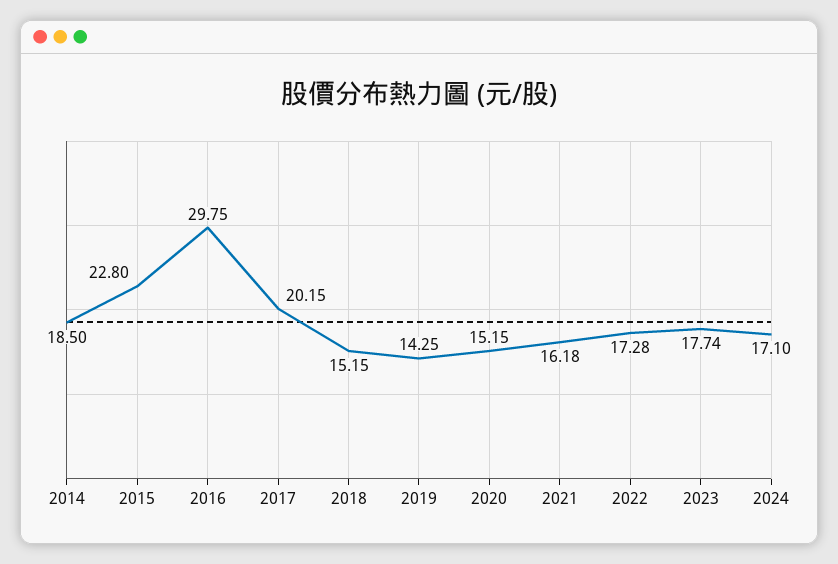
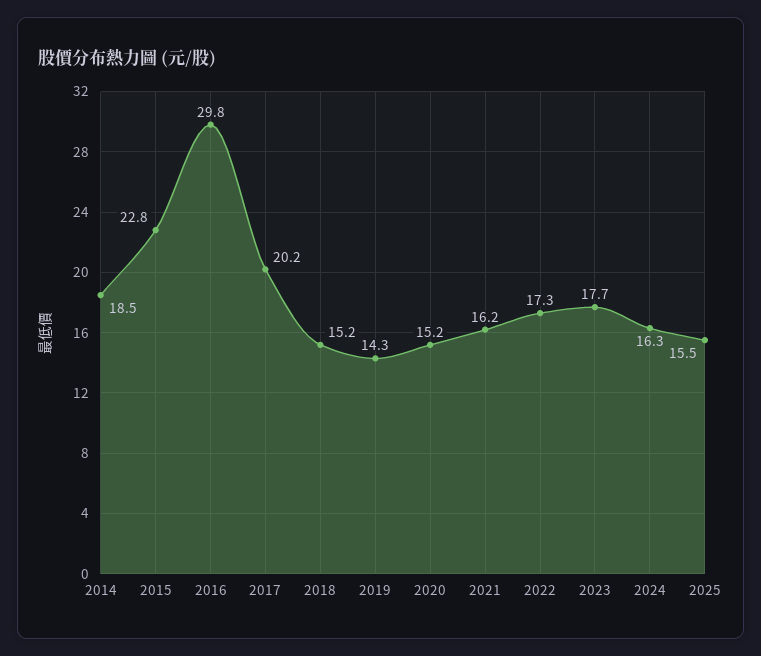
2024: 17.1 -> 16.3
2025: none -> 15.5

